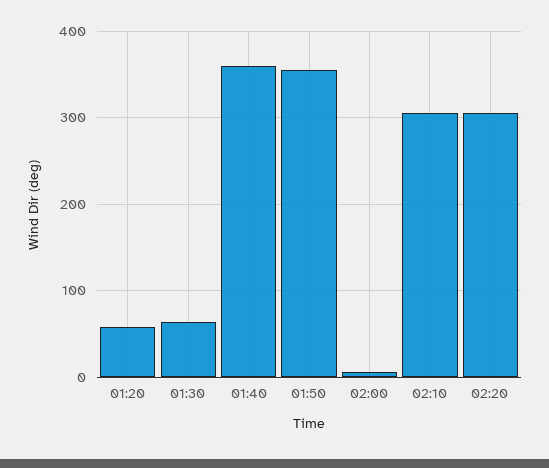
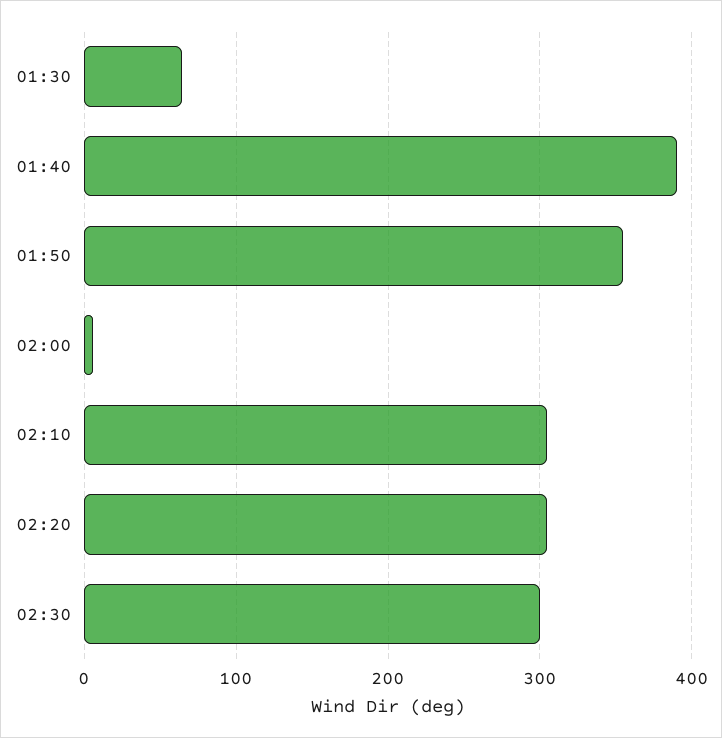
01:20: 60 -> none
01:40: 360 -> 390
02:30: none -> 300

